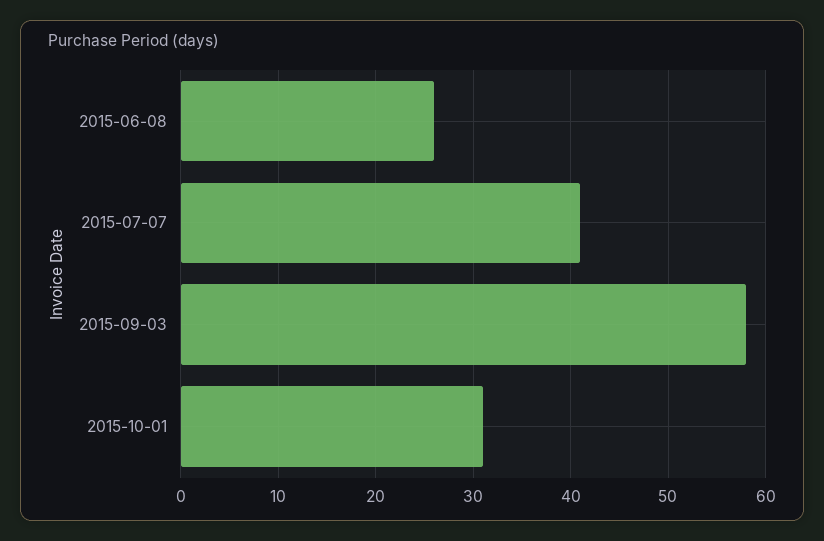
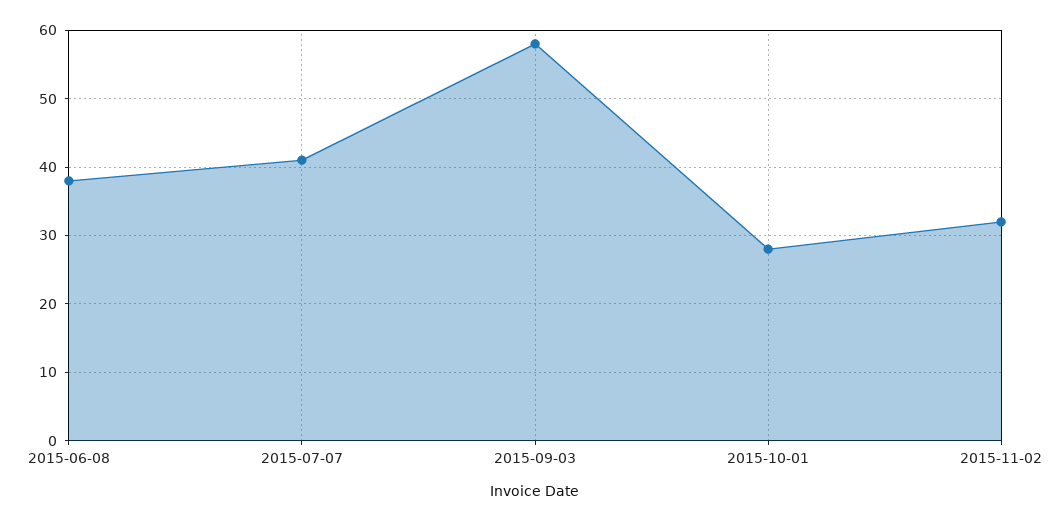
2015-06-08: 26 -> 38
2015-10-01: 31 -> 28
2015-11-02: none -> 32

